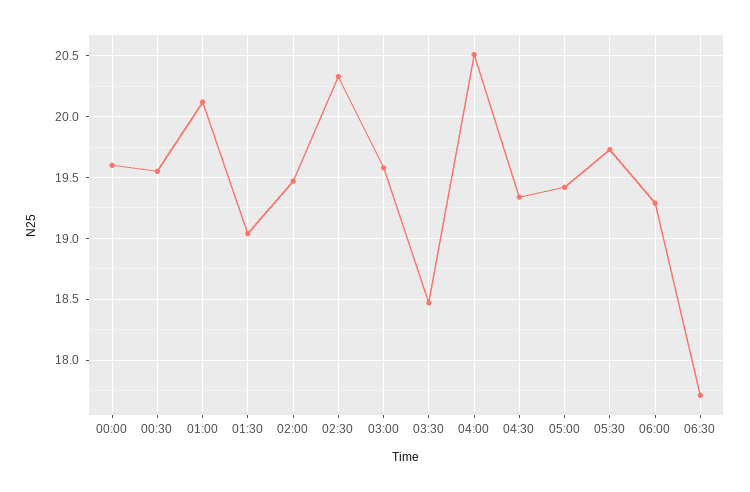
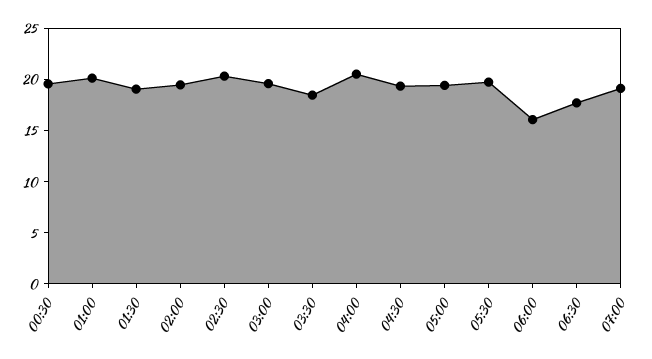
00:00: 19.6 -> none
06:00: 19.3 -> 16
07:00: none -> 19

